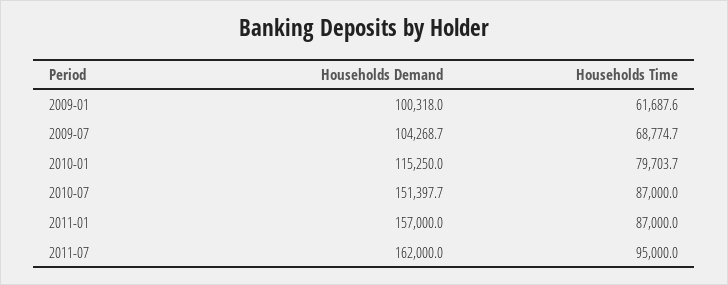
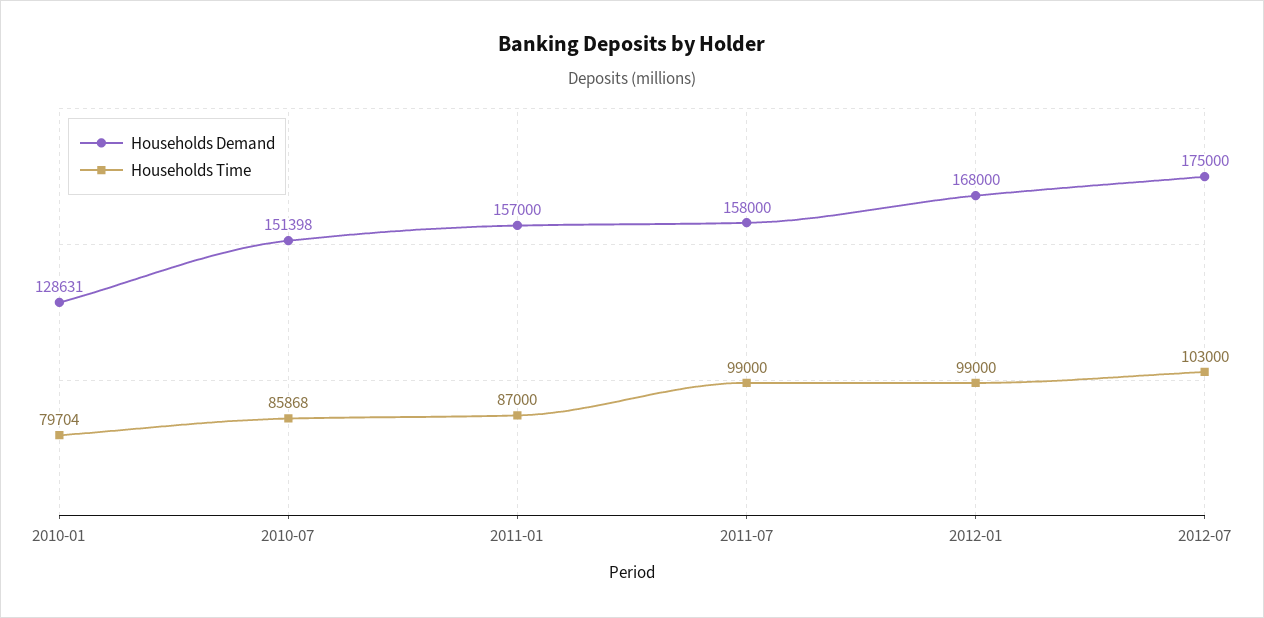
Households Demand, 2009-01: 100318 -> none
Households Time, 2009-01: 61687.6 -> none
Households Demand, 2009-07: 104268.7 -> none
Households Time, 2009-07: 68774.7 -> none
Households Demand, 2010-01: 115250 -> 128631
Households Time, 2010-07: 87000 -> 85868
Households Demand, 2011-07: 162000 -> 158000
Households Time, 2011-07: 95000 -> 99000
Households Demand, 2012-01: none -> 168000
Households Time, 2012-01: none -> 99000
Households Demand, 2012-07: none -> 175000
Households Time, 2012-07: none -> 103000

